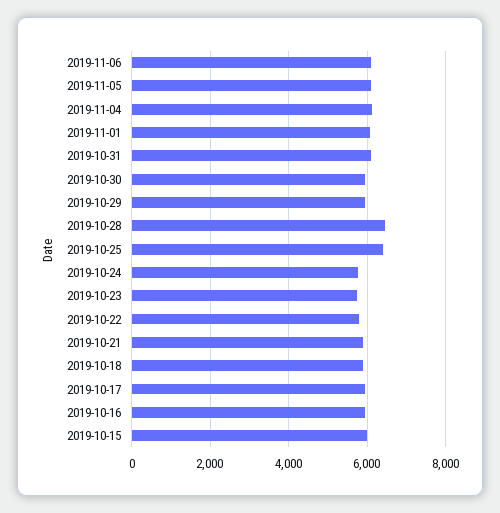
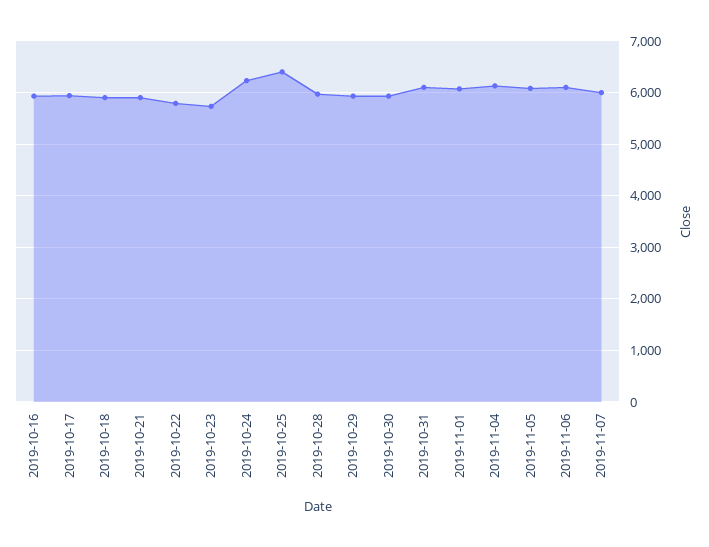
2019-10-28: 6400 -> 6000
2019-10-24: 5800 -> 6200
2019-10-15: 6000 -> none
2019-11-07: none -> 6000

